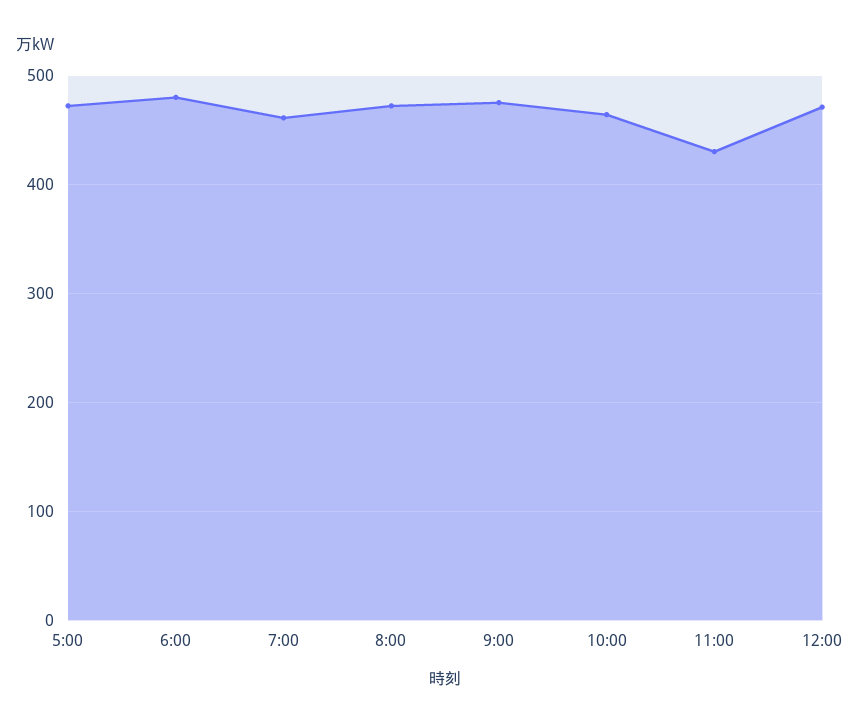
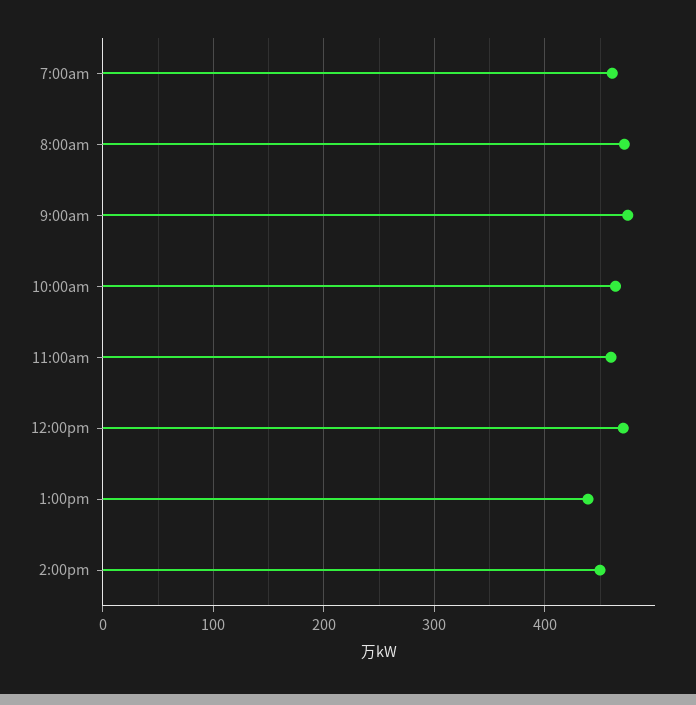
5:00: 470 -> none
6:00: 480 -> none
11:00: 430 -> 460
1:00pm: none -> 440
2:00pm: none -> 450

